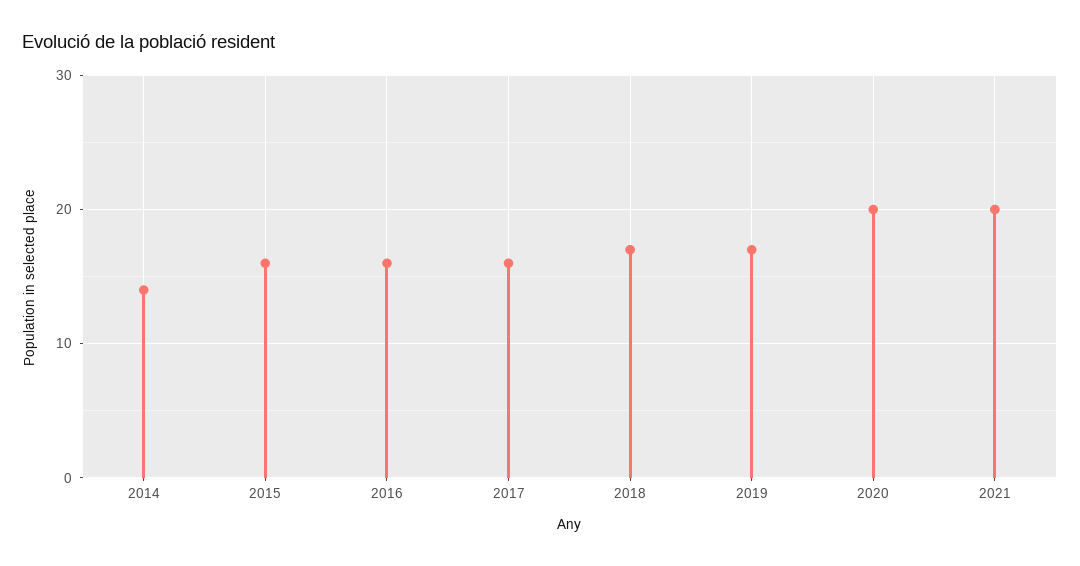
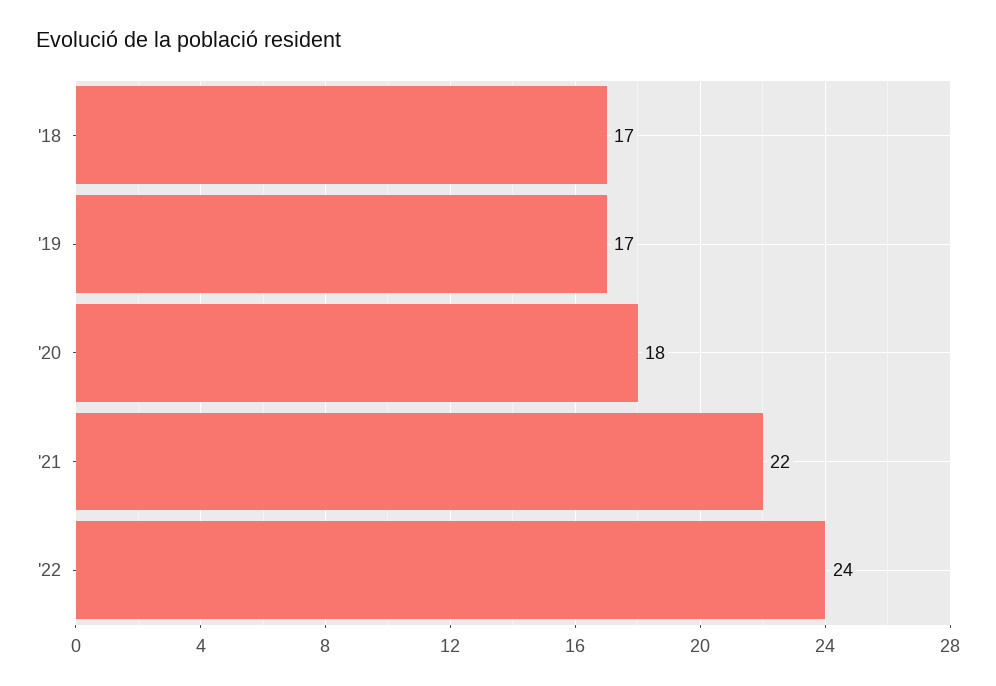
2014: 14 -> none
2015: 16 -> none
2016: 16 -> none
2017: 16 -> none
2020: 20 -> 18
2021: 20 -> 22
'22: none -> 24

